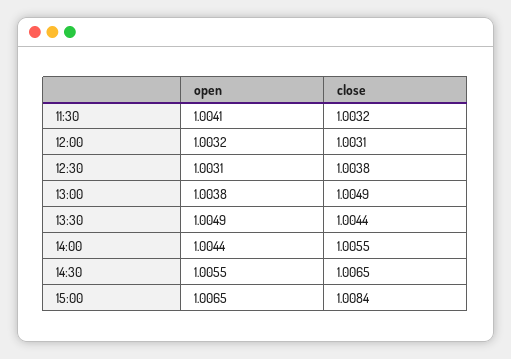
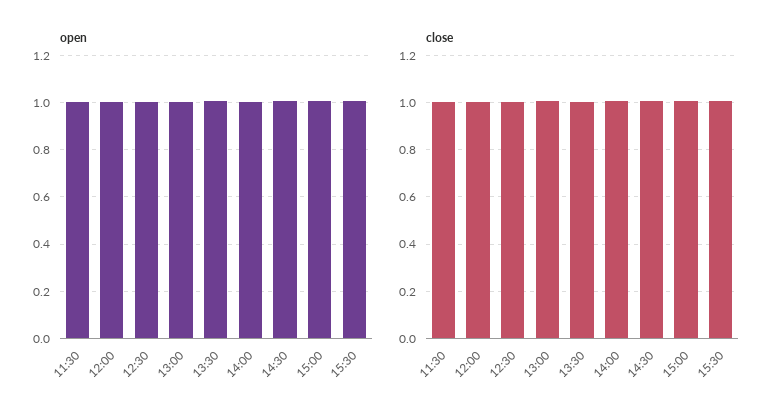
open, 15:30: none -> 1
close, 15:30: none -> 1

